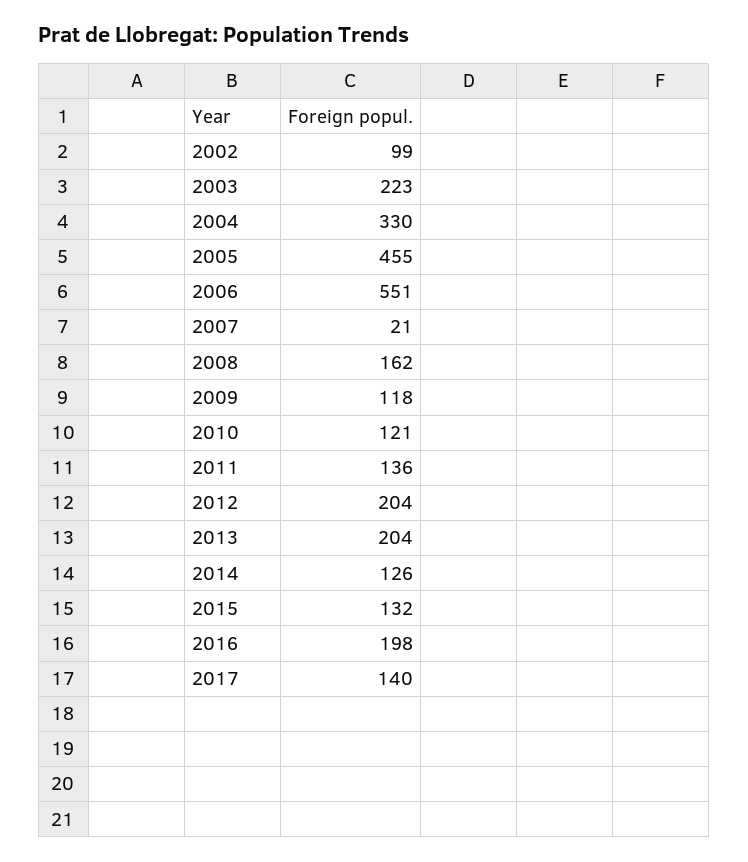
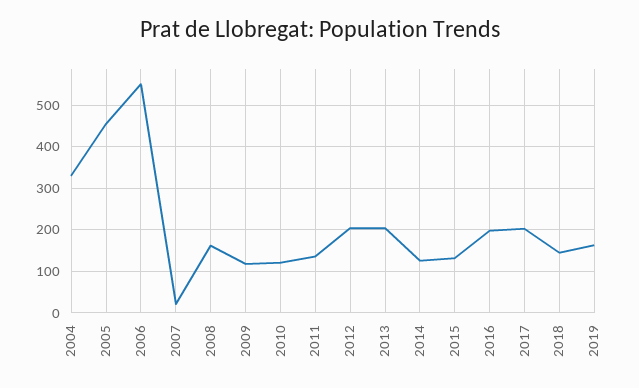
2002: 99 -> none
2003: 223 -> none
2017: 140 -> 200
2018: none -> 140
2019: none -> 160

